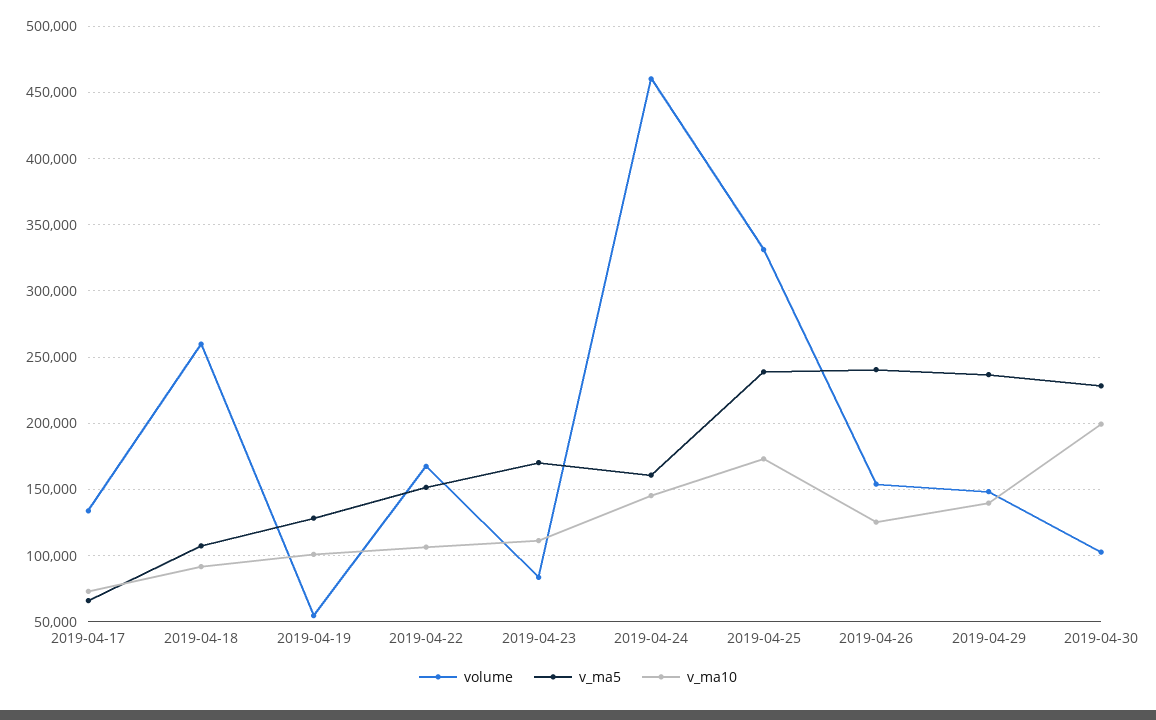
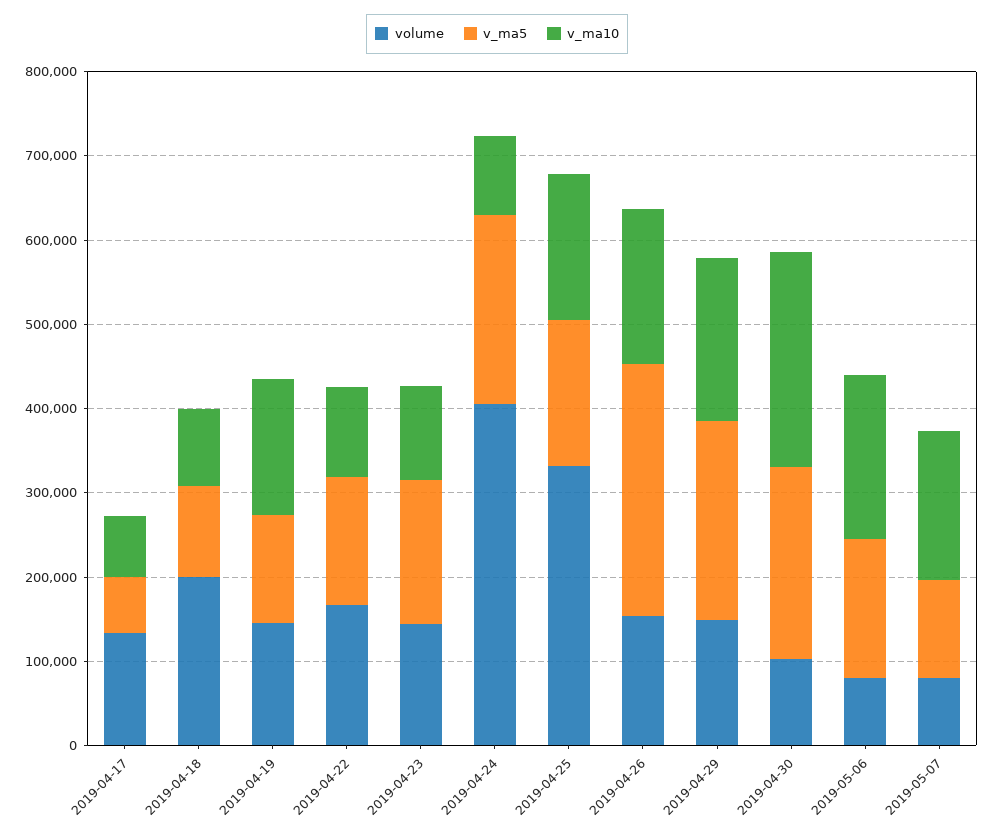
volume, 2019-04-18: 260000 -> 200000
volume, 2019-04-19: 55000 -> 140000
v_ma10, 2019-04-19: 100000 -> 160000
volume, 2019-04-23: 85000 -> 140000
volume, 2019-04-24: 460000 -> 400000
v_ma5, 2019-04-24: 160000 -> 220000
v_ma10, 2019-04-24: 145000 -> 100000
v_ma5, 2019-04-25: 240000 -> 180000
v_ma5, 2019-04-26: 240000 -> 300000
v_ma10, 2019-04-26: 125000 -> 180000
v_ma10, 2019-04-29: 140000 -> 200000
v_ma10, 2019-04-30: 200000 -> 260000
volume, 2019-05-06: none -> 80000
v_ma5, 2019-05-06: none -> 160000
v_ma10, 2019-05-06: none -> 200000
volume, 2019-05-07: none -> 80000
v_ma5, 2019-05-07: none -> 120000
v_ma10, 2019-05-07: none -> 180000

